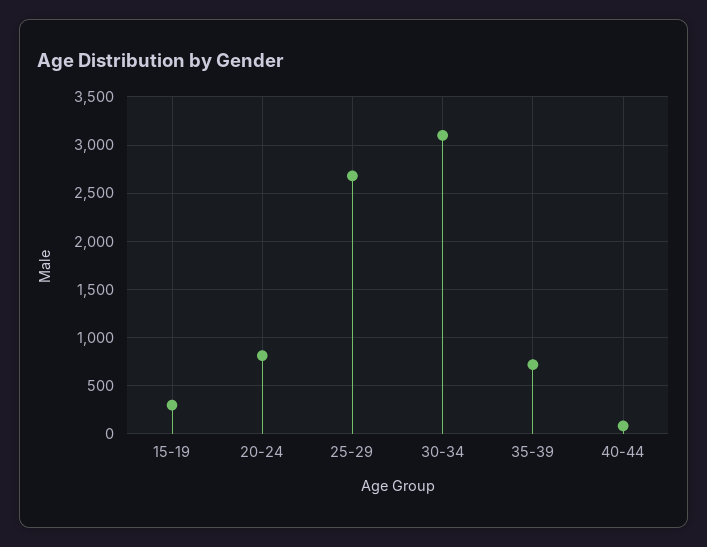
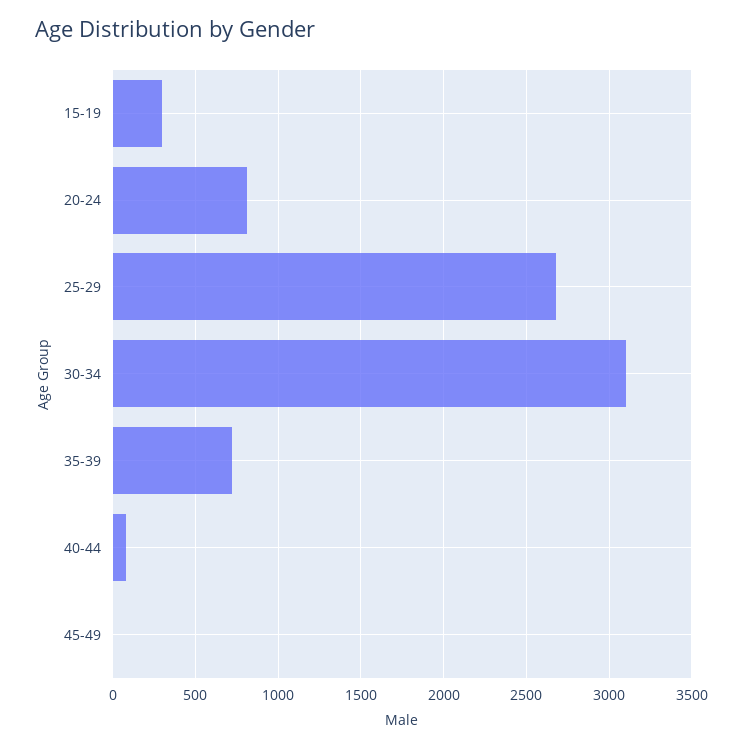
45-49: none -> 0

